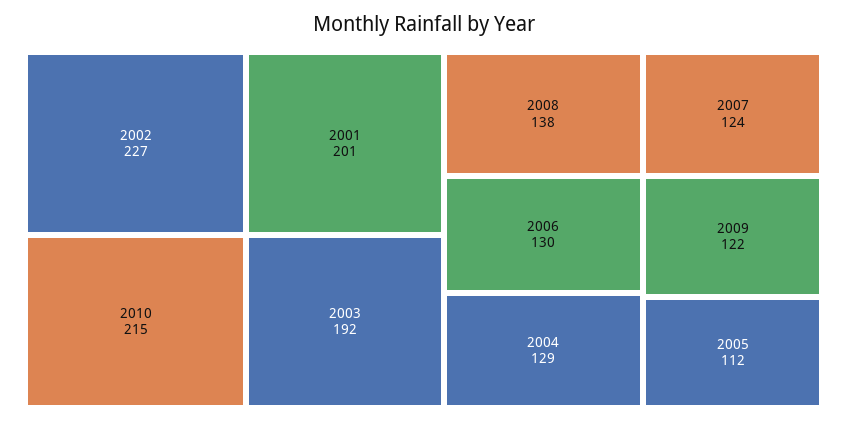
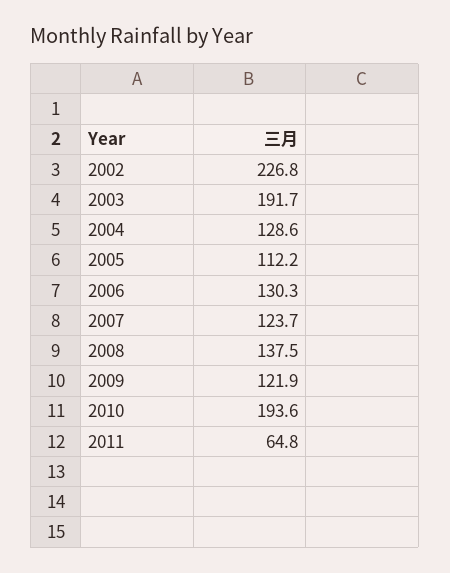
2010: 215 -> 193.6
2001: 201 -> none
2011: none -> 64.8

